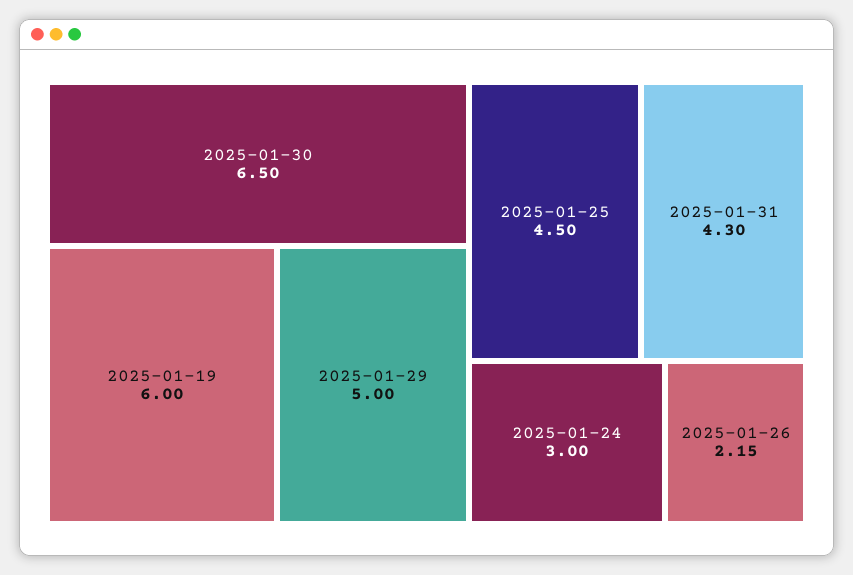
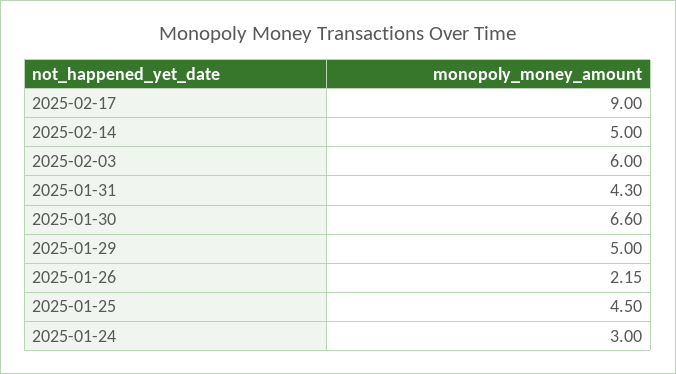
2025-01-30: 6.5 -> 6.6
2025-01-19: 6 -> none
2025-02-17: none -> 9
2025-02-14: none -> 5
2025-02-03: none -> 6

